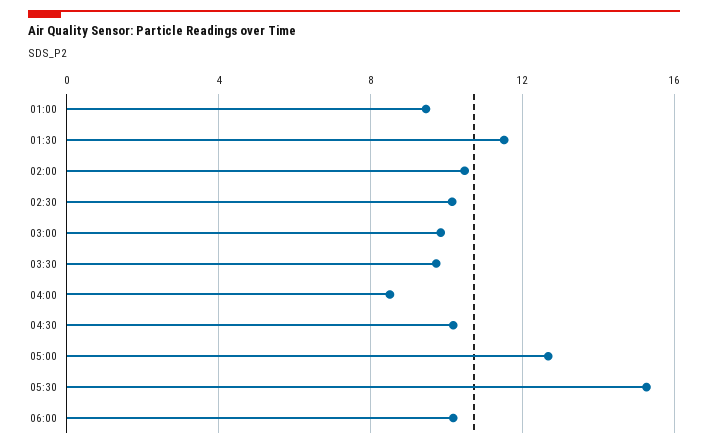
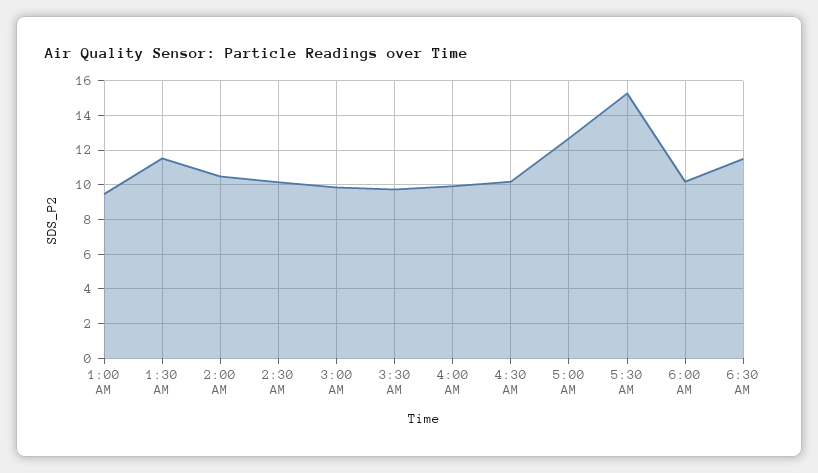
04:00: 8.5 -> 10
6:30 AM: none -> 11.5

